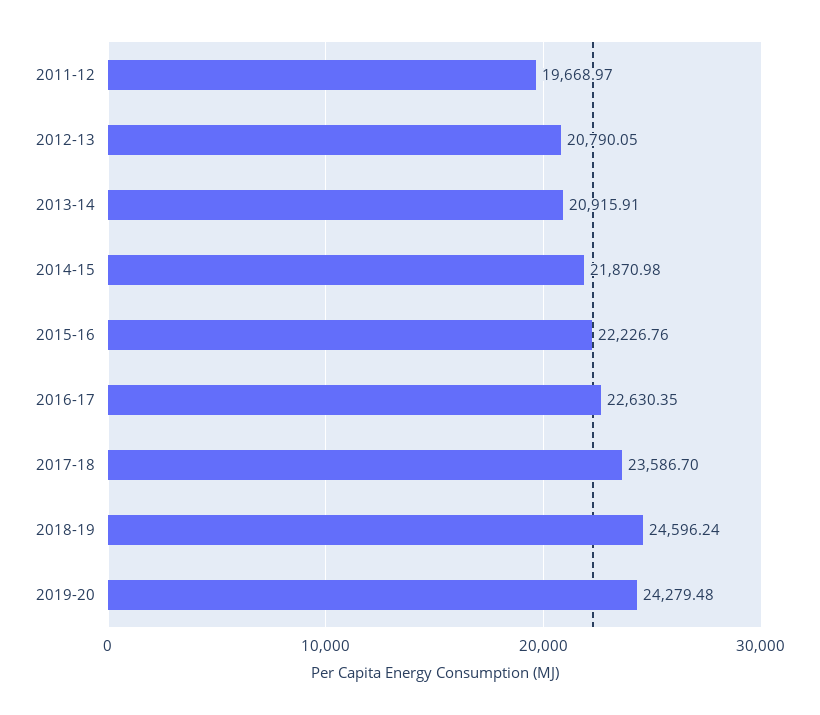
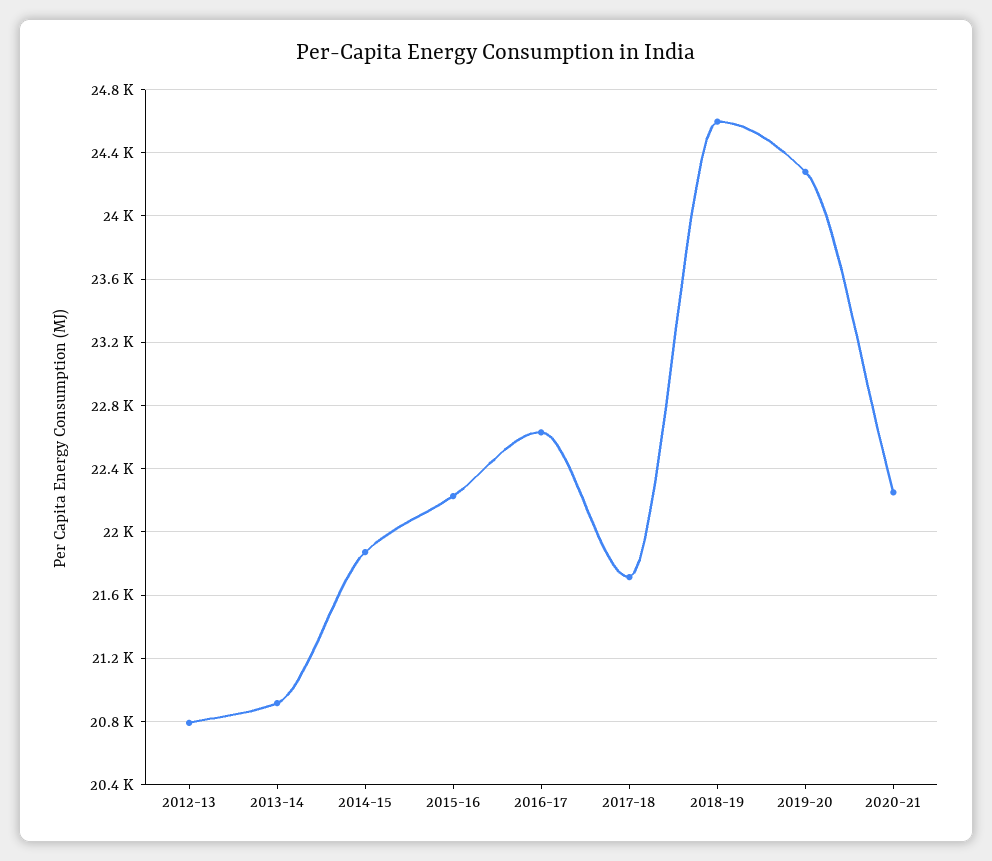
2011-12: 19668.97 -> none
2017-18: 23586.7 -> 21700
2020-21: none -> 22250

